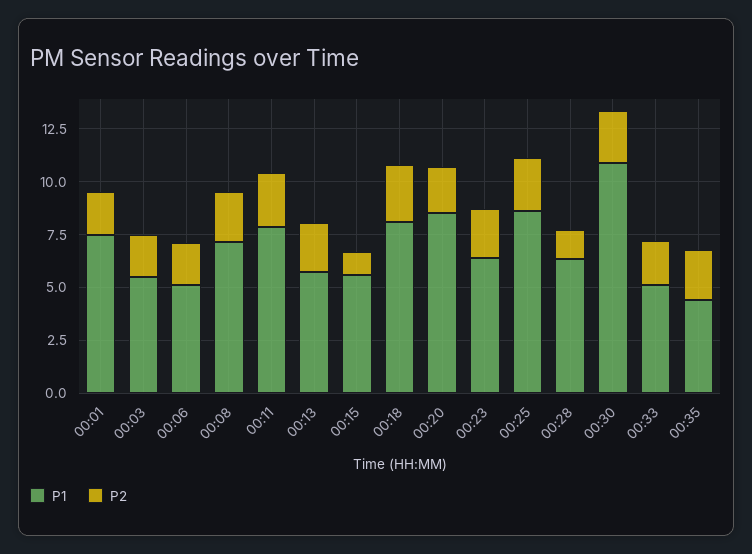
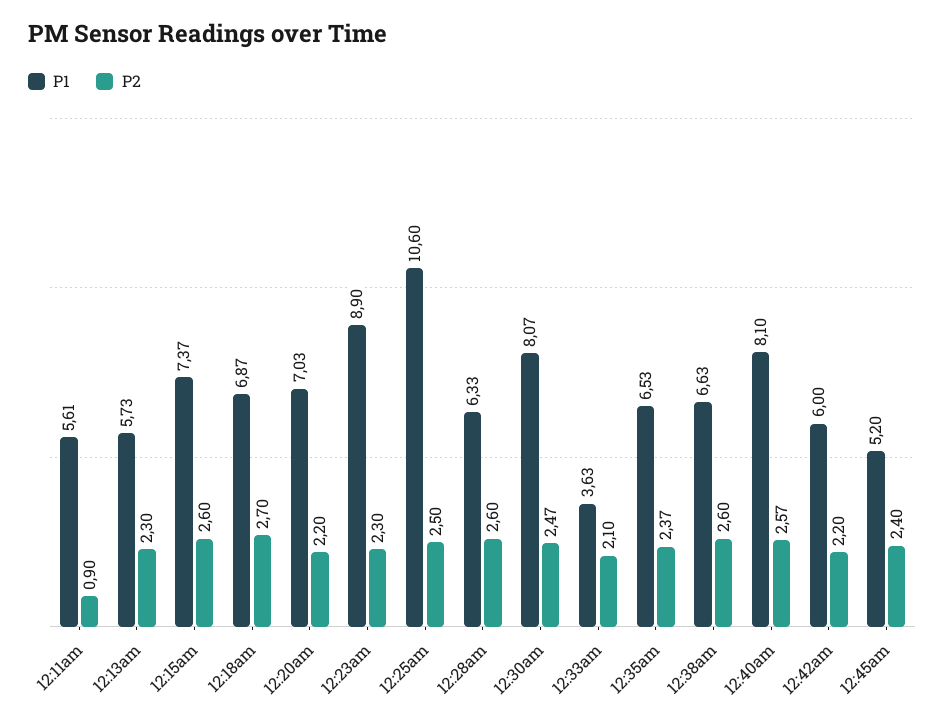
P1, 00:01: 7.5 -> none
P2, 00:01: 2 -> none
P1, 00:03: 5.5 -> none
P2, 00:03: 2 -> none
P1, 00:06: 5 -> none
P2, 00:06: 2 -> none
P1, 00:08: 7 -> none
P2, 00:08: 2.5 -> none
P1, 00:11: 8 -> 5.61
P2, 00:11: 2.5 -> 0.9
P1, 00:15: 5.5 -> 7.37
P2, 00:15: 1 -> 2.6
P1, 00:18: 8 -> 6.87
P1, 00:20: 8.5 -> 7.03
P1, 00:23: 6.5 -> 8.9
P1, 00:25: 8.5 -> 10.6
P2, 00:28: 1.5 -> 2.6
P1, 00:30: 11 -> 8.07
P1, 00:33: 5 -> 3.63
P1, 00:35: 4.5 -> 6.53
P1, 12:38am: none -> 6.63
P2, 12:38am: none -> 2.6
P1, 12:40am: none -> 8.1
P2, 12:40am: none -> 2.57
P1, 12:42am: none -> 6
P2, 12:42am: none -> 2.2
P1, 12:45am: none -> 5.2
P2, 12:45am: none -> 2.4

